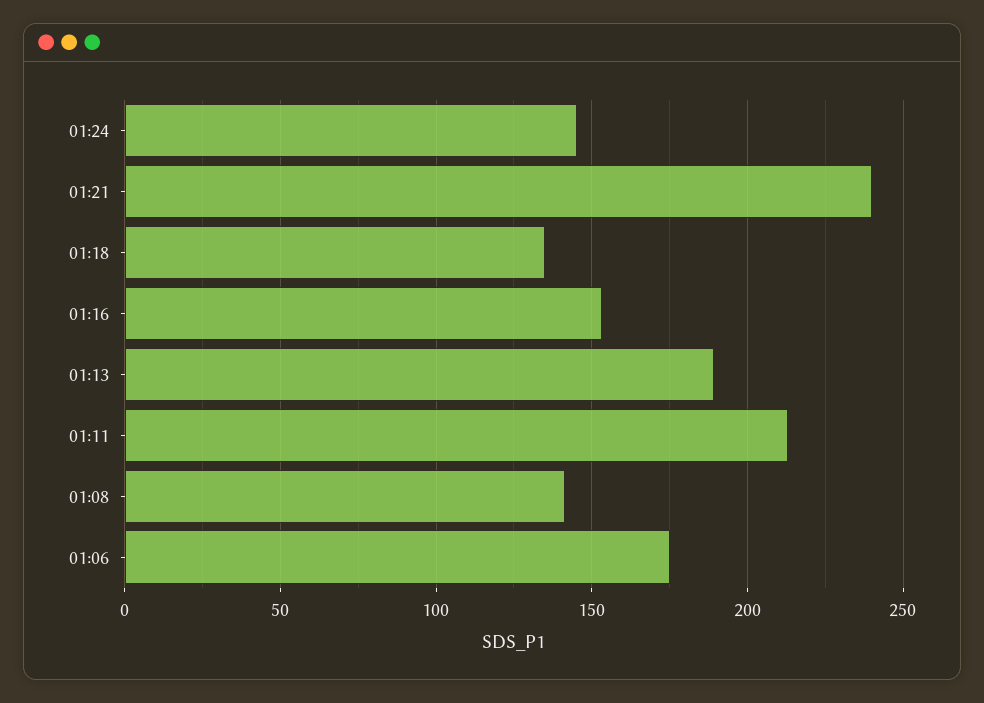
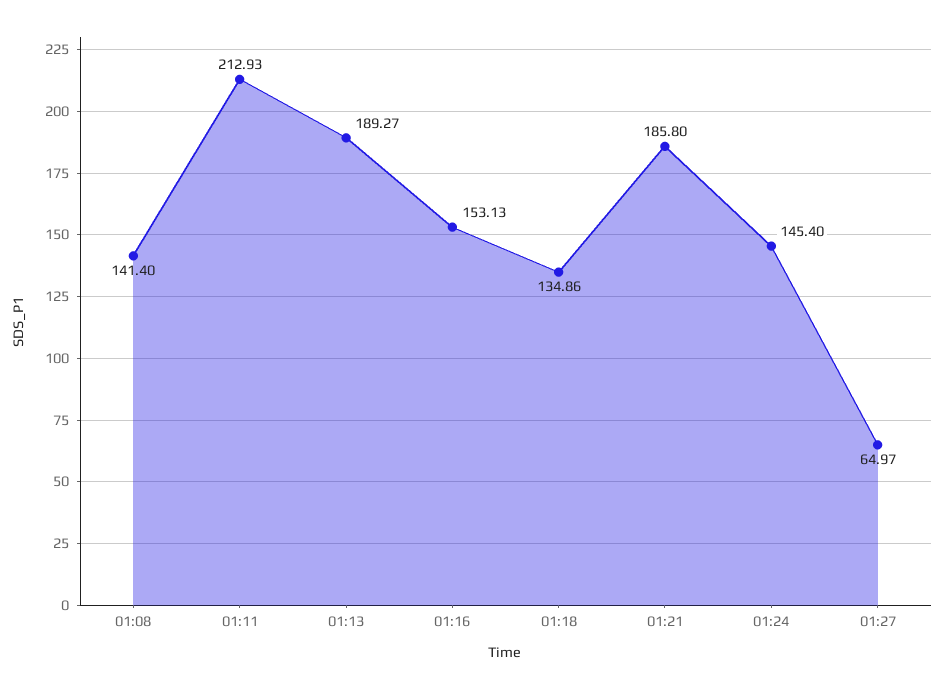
01:21: 240 -> 185.8
01:06: 175 -> none
01:27: none -> 64.97

